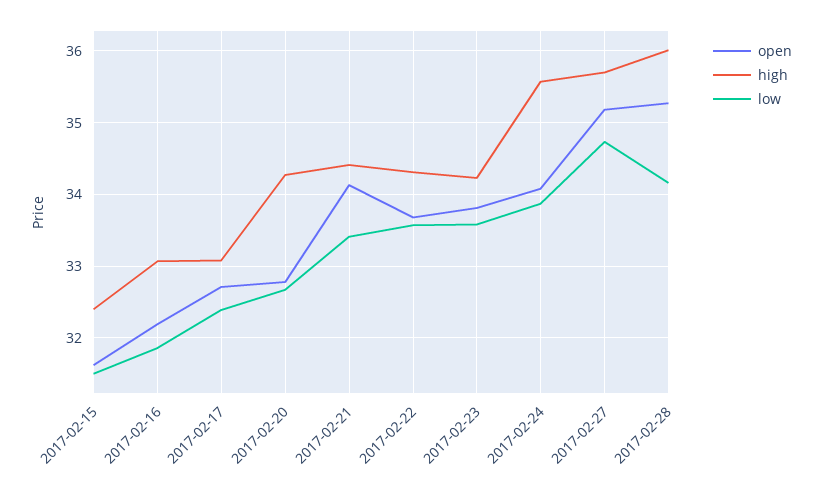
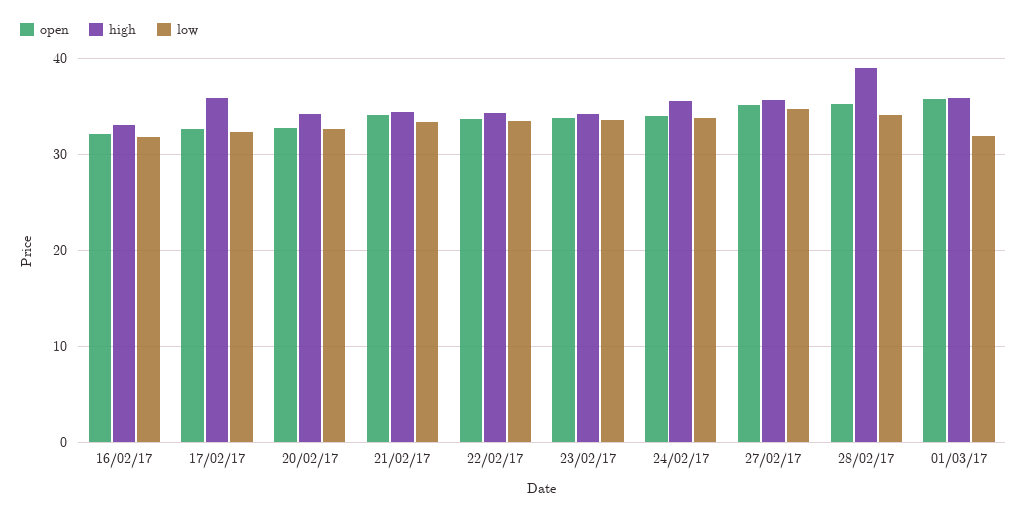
open, 2017-02-15: 31.6 -> none
high, 2017-02-15: 32.4 -> none
low, 2017-02-15: 31.5 -> none
high, 2017-02-17: 33.1 -> 36
high, 2017-02-28: 36 -> 39
open, 01/03/17: none -> 36
high, 01/03/17: none -> 36
low, 01/03/17: none -> 32

